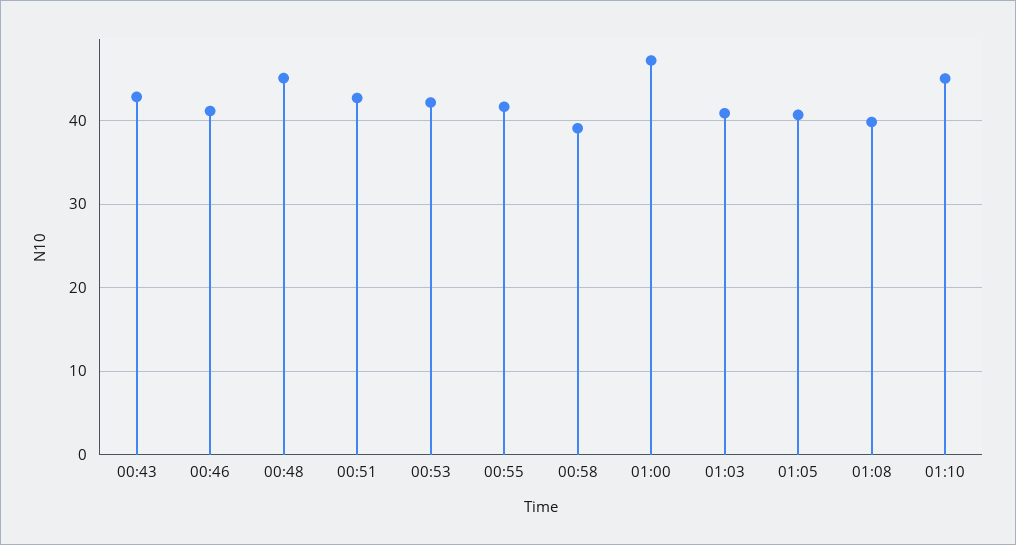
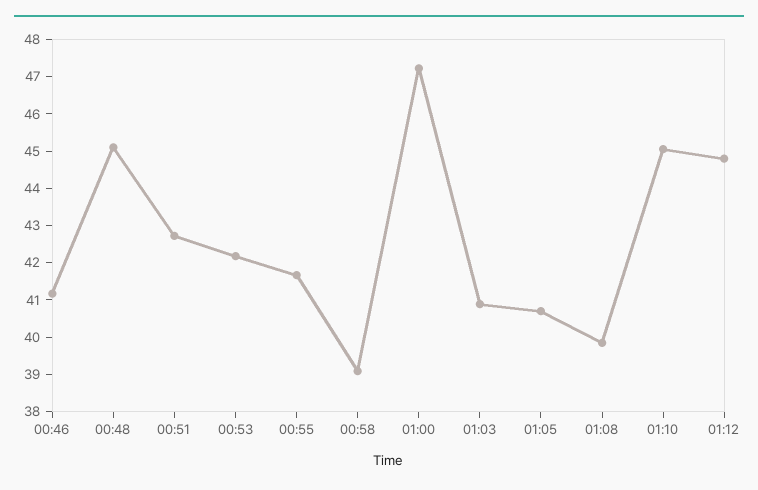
00:43: 43 -> none
01:12: none -> 44.75

